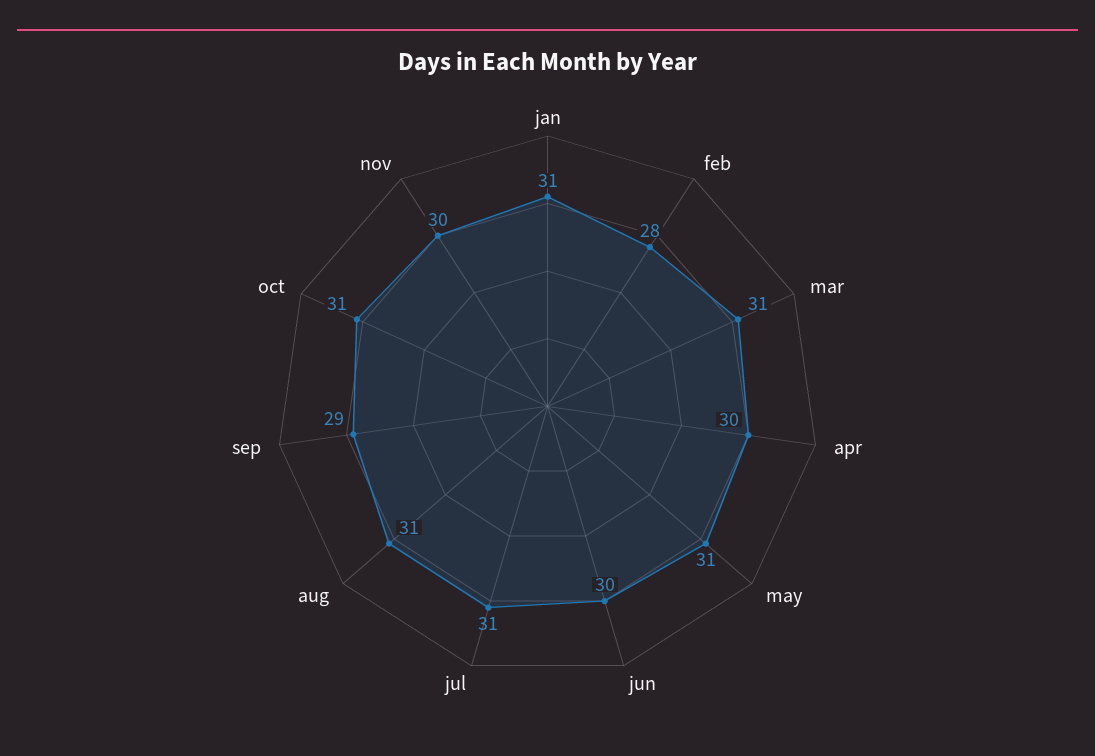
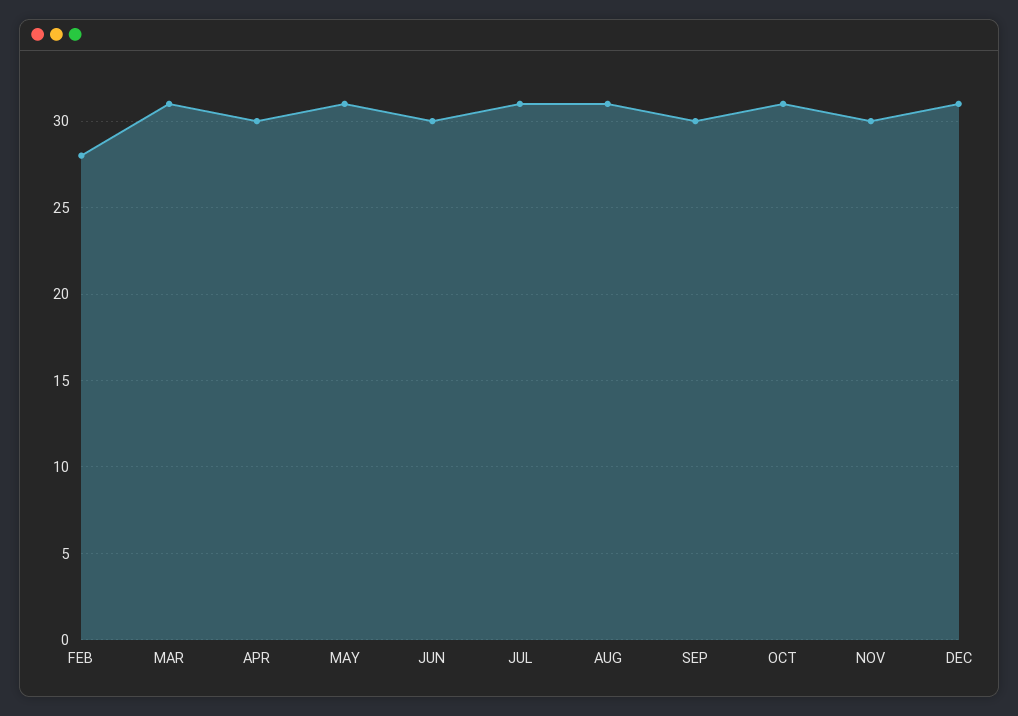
jan: 31 -> none
sep: 29 -> 30
DEC: none -> 31

